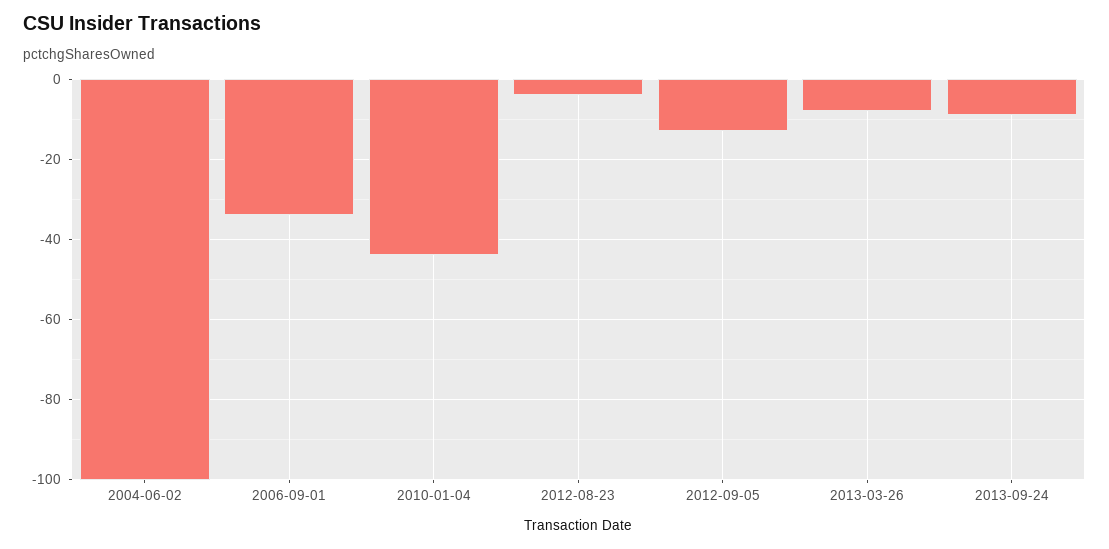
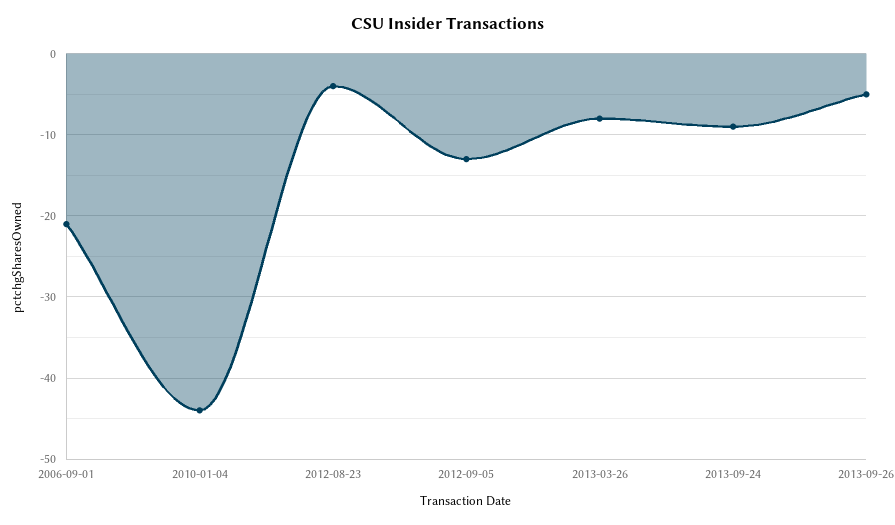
2004-06-02: -100 -> none
2006-09-01: -35 -> -21
2013-09-26: none -> -5

